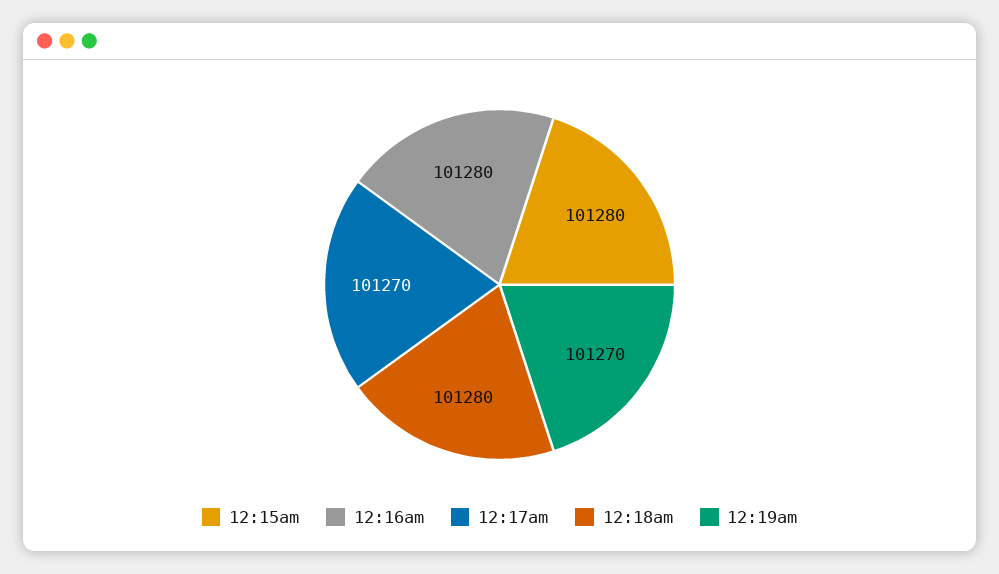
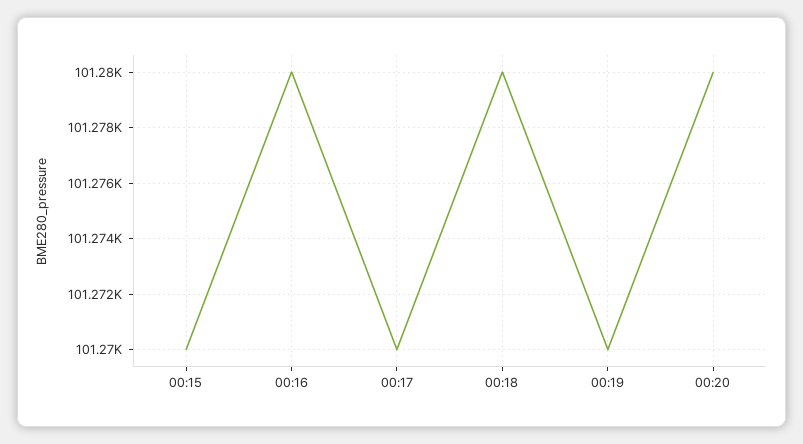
12:15am: 101280 -> 101270
00:20: none -> 101280

